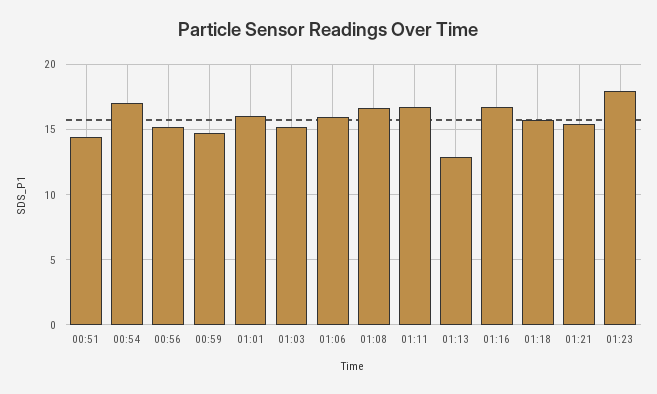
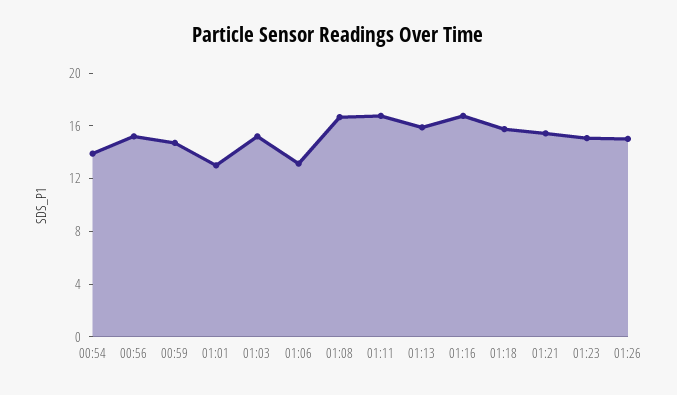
00:51: 14.5 -> none
00:54: 17 -> 14
01:01: 16 -> 13
01:06: 16 -> 13
01:13: 13 -> 16
01:23: 18 -> 15
01:26: none -> 15

